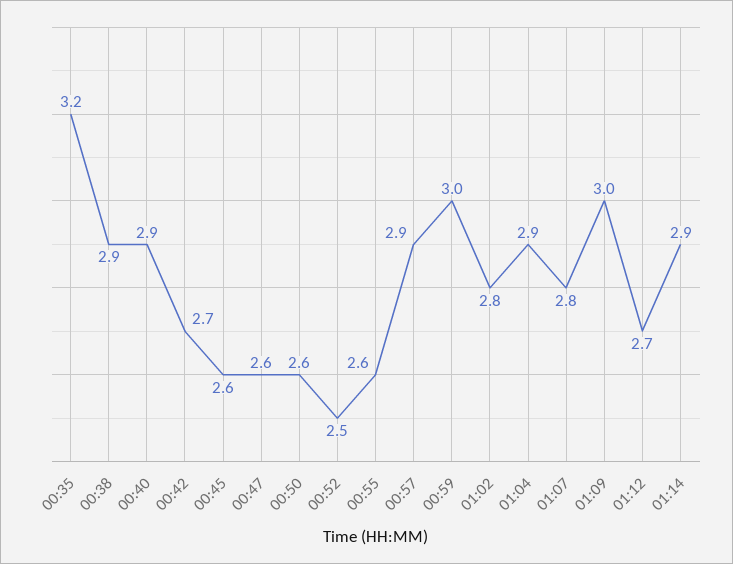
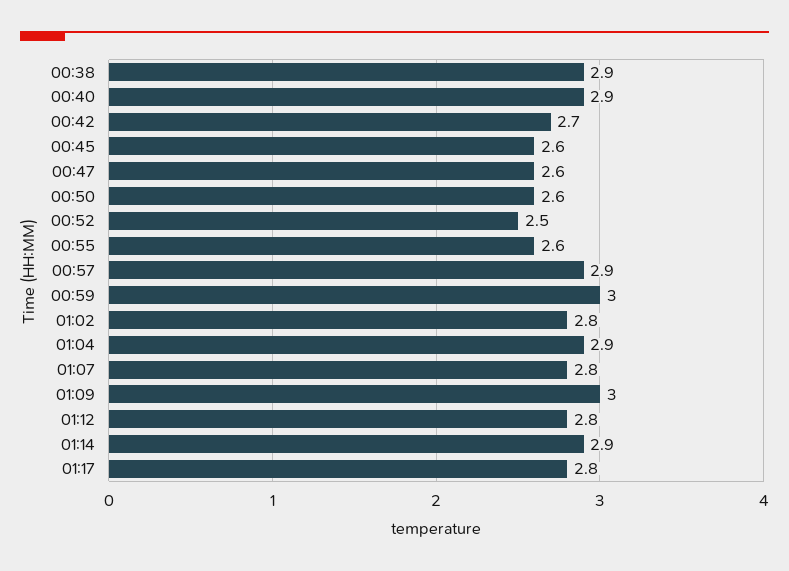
00:35: 3.2 -> none
01:12: 2.7 -> 2.8
01:17: none -> 2.8

